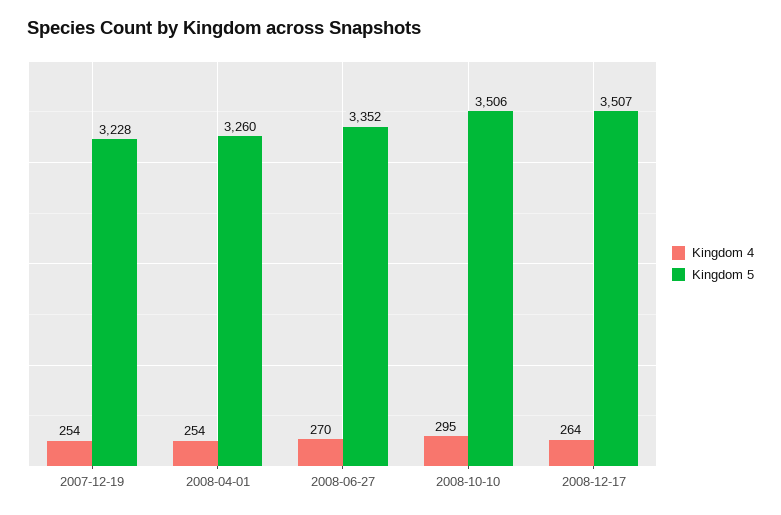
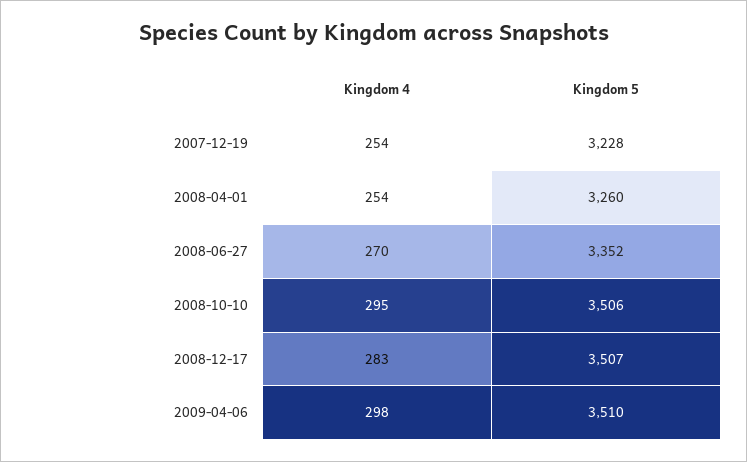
Kingdom 4, 2008-12-17: 264 -> 283
Kingdom 4, 2009-04-06: none -> 298
Kingdom 5, 2009-04-06: none -> 3510

